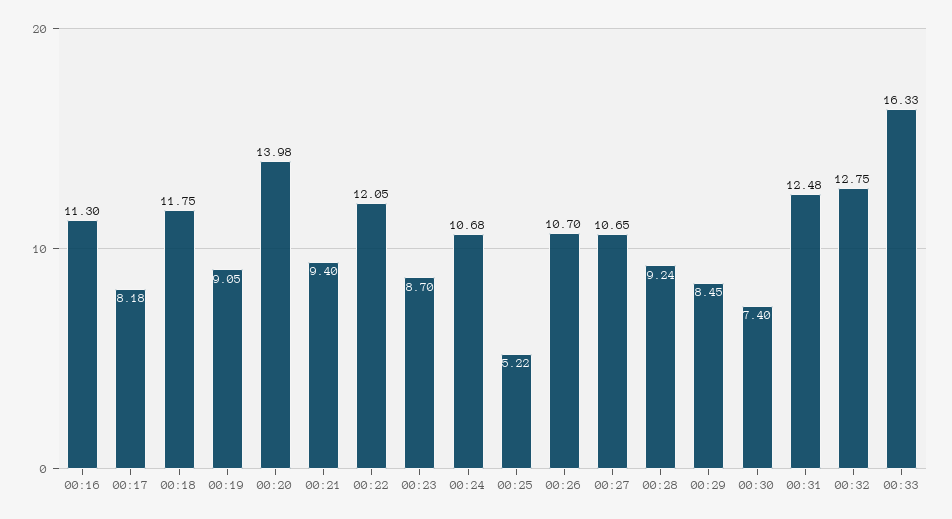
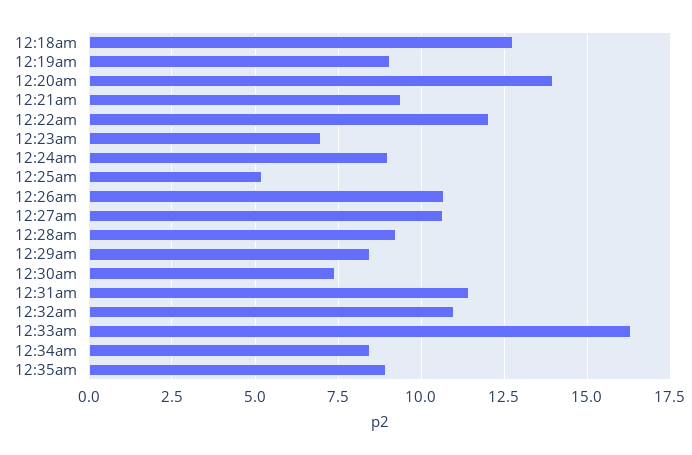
00:16: 11.3 -> none
00:17: 8.18 -> none
00:18: 11.75 -> 12.75
00:23: 8.7 -> 7
00:24: 10.68 -> 9
00:31: 12.48 -> 11.5
00:32: 12.75 -> 11
12:34am: none -> 8.5
12:35am: none -> 9

